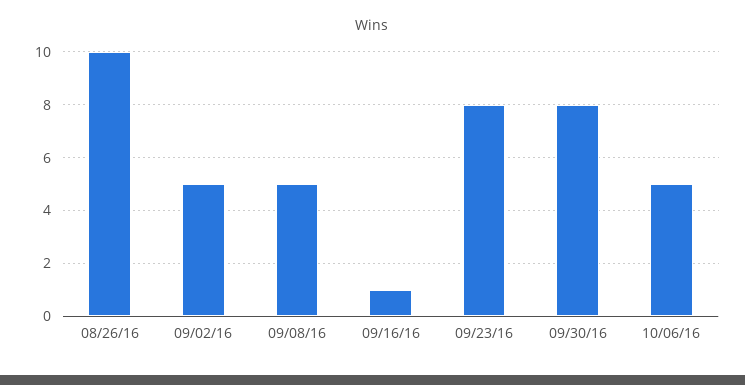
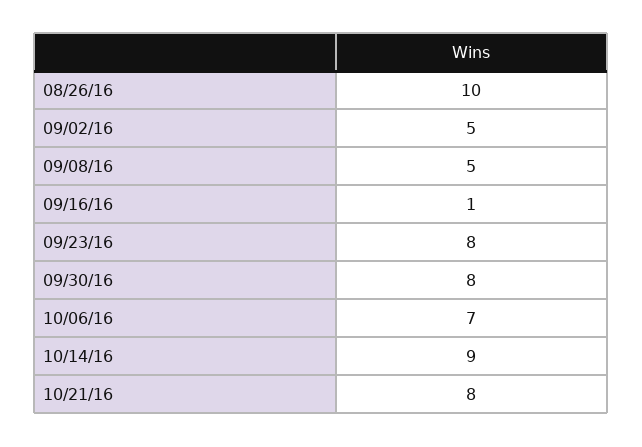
10/06/16: 5 -> 7
10/14/16: none -> 9
10/21/16: none -> 8

